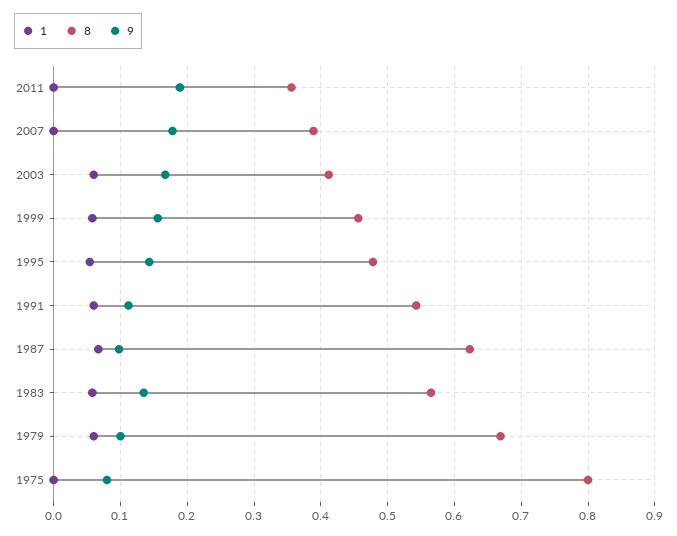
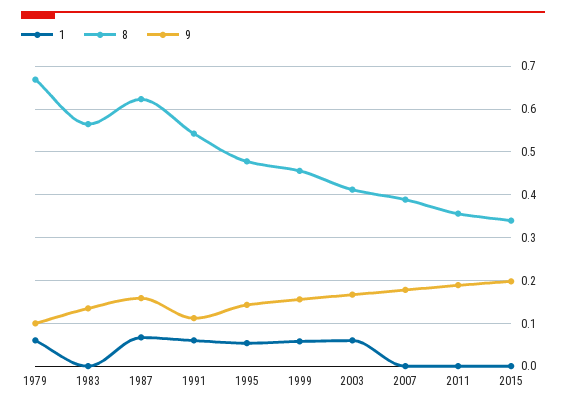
9, 1987: 0.1 -> 0.16
1, 1983: 0.06 -> 0
1, 1975: 0 -> none
8, 1975: 0.8 -> none
9, 1975: 0.08 -> none
1, 2015: none -> 0
8, 2015: none -> 0.34
9, 2015: none -> 0.2

